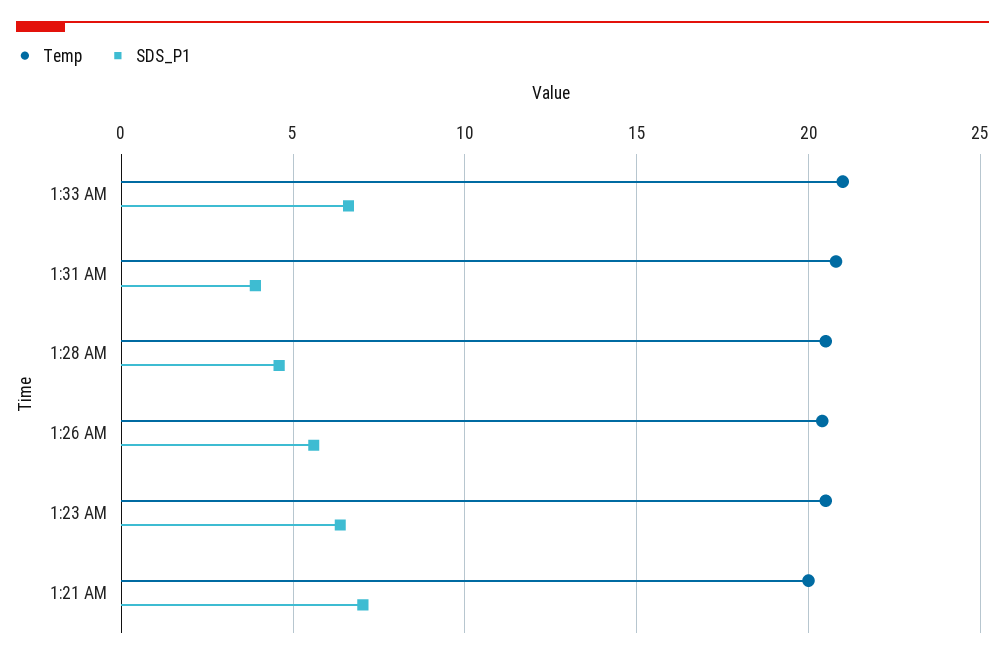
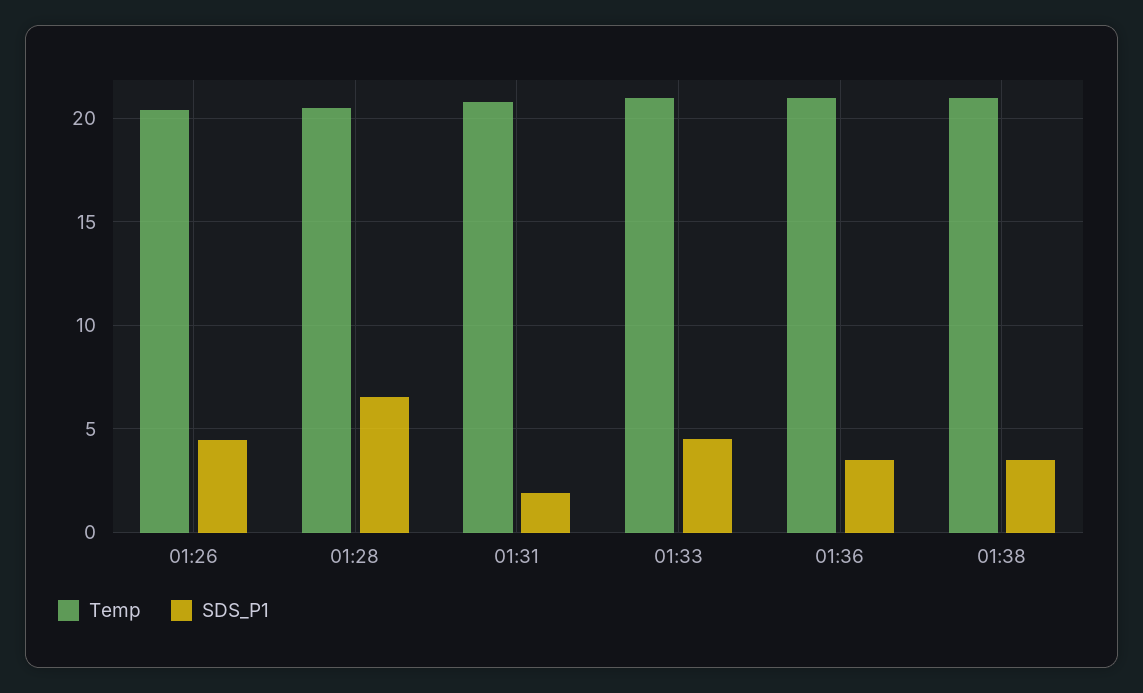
SDS_P1, 1:33 AM: 6.5 -> 4.5
SDS_P1, 1:31 AM: 4 -> 2
SDS_P1, 1:28 AM: 4.5 -> 6.5
SDS_P1, 1:26 AM: 5.5 -> 4.5
Temp, 1:23 AM: 20.5 -> none
SDS_P1, 1:23 AM: 6.5 -> none
Temp, 1:21 AM: 20 -> none
SDS_P1, 1:21 AM: 7 -> none
Temp, 01:36: none -> 21
SDS_P1, 01:36: none -> 3.5
Temp, 01:38: none -> 21
SDS_P1, 01:38: none -> 3.5

